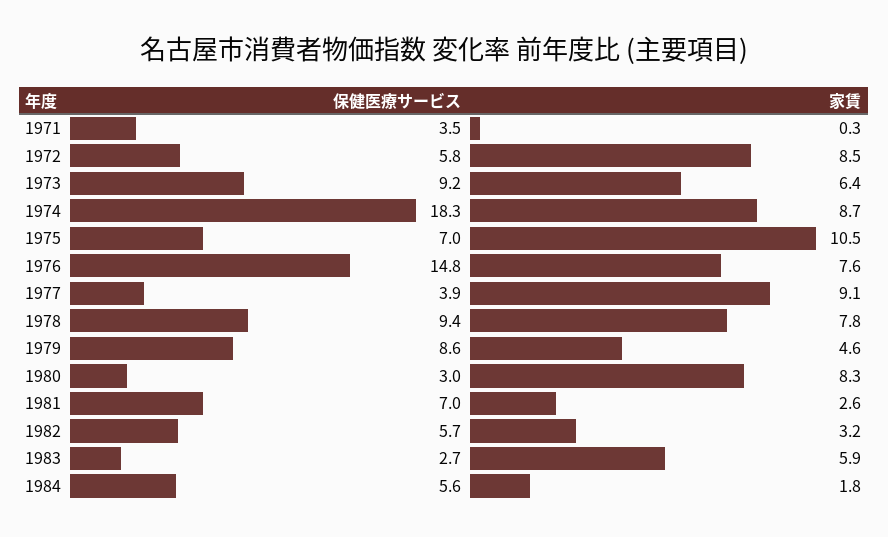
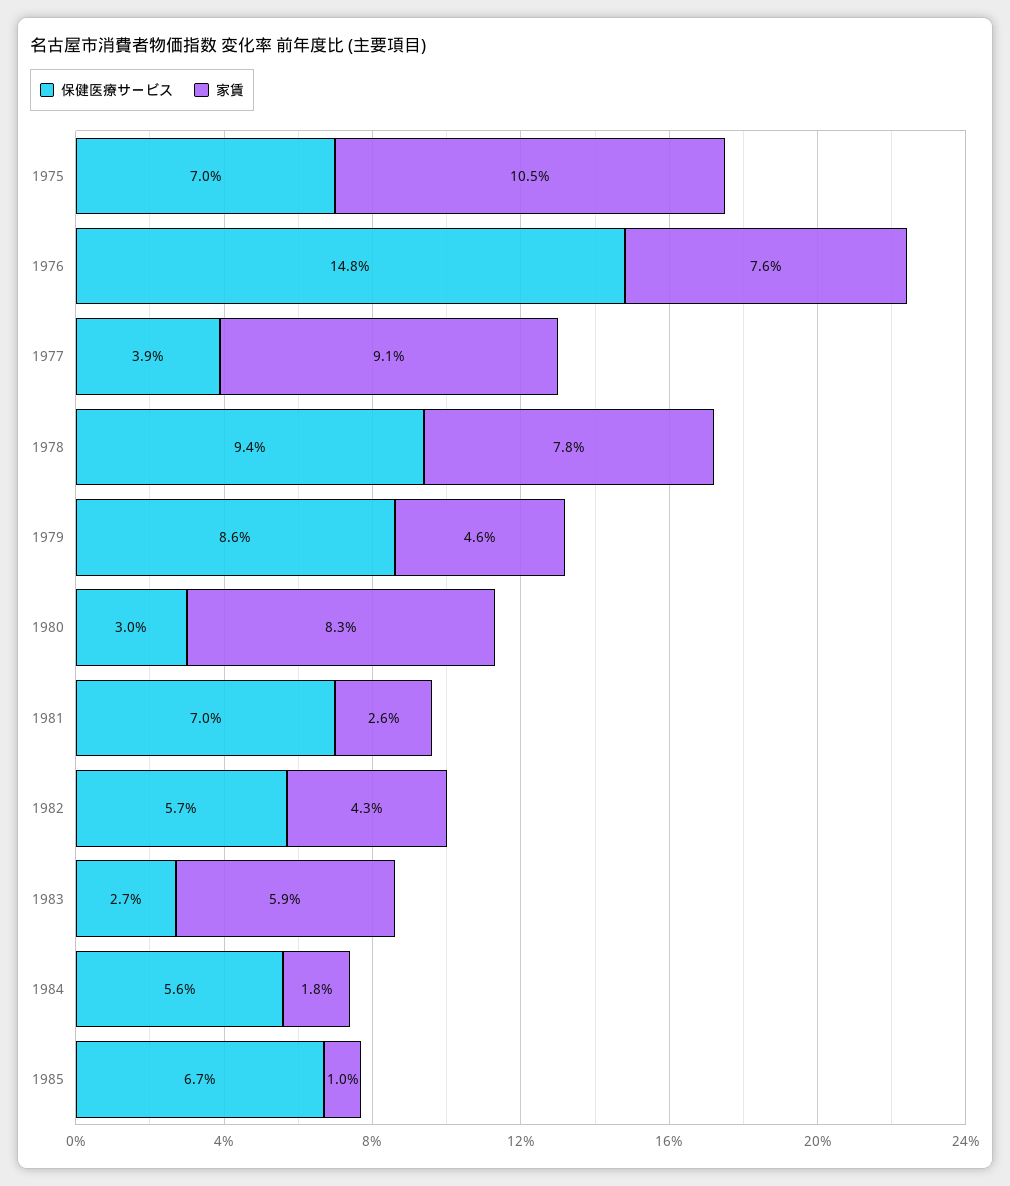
保健医療サービス, 1971: 3.5 -> none
家賃, 1971: 0.3 -> none
保健医療サービス, 1972: 5.8 -> none
家賃, 1972: 8.5 -> none
保健医療サービス, 1973: 9.2 -> none
家賃, 1973: 6.4 -> none
保健医療サービス, 1974: 18.3 -> none
家賃, 1974: 8.7 -> none
家賃, 1982: 3.2 -> 4.3
保健医療サービス, 1985: none -> 6.7
家賃, 1985: none -> 1

